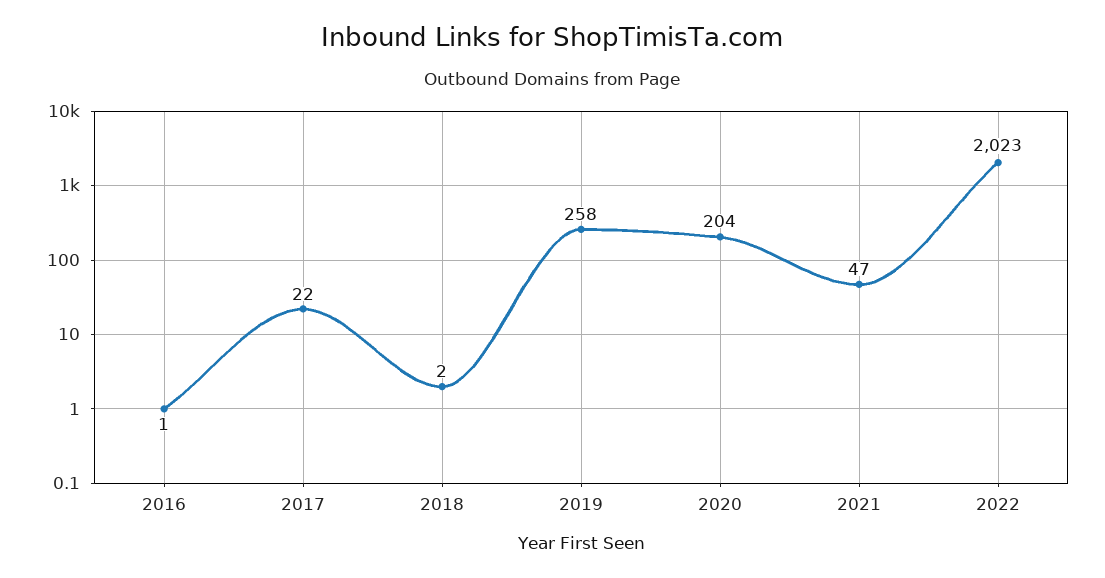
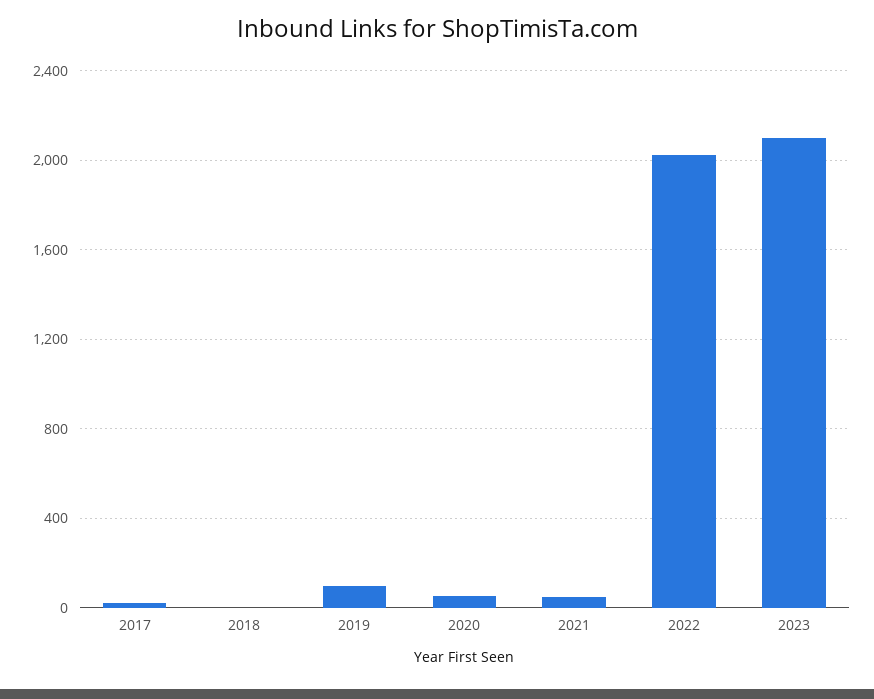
2016: 1 -> none
2019: 258 -> 100
2020: 204 -> 50
2023: none -> 2100

